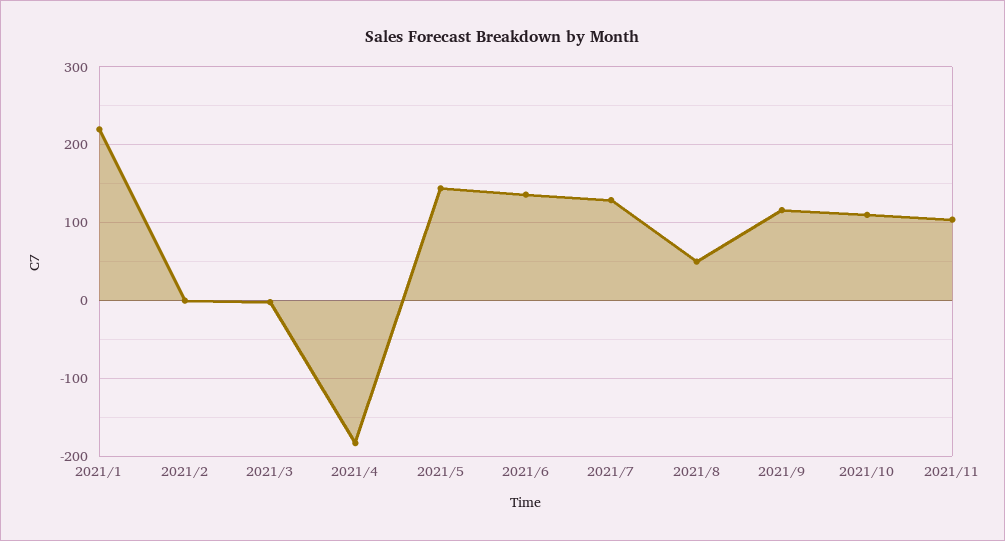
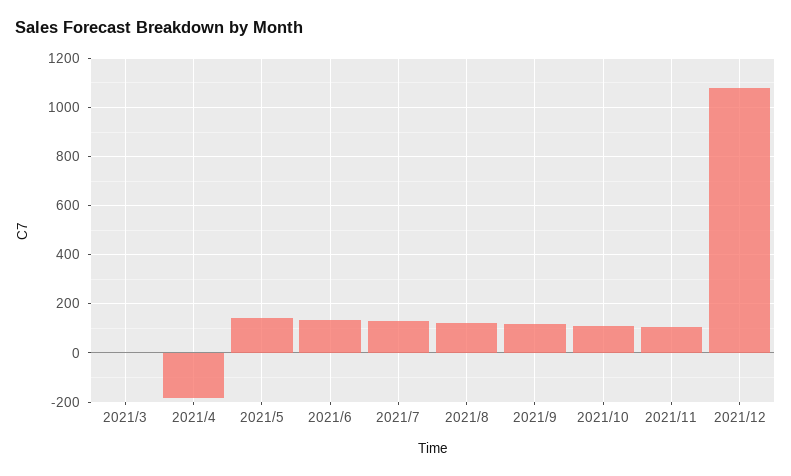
2021/1: 220 -> none
2021/2: 0 -> none
2021/8: 50 -> 125
2021/12: none -> 1075

